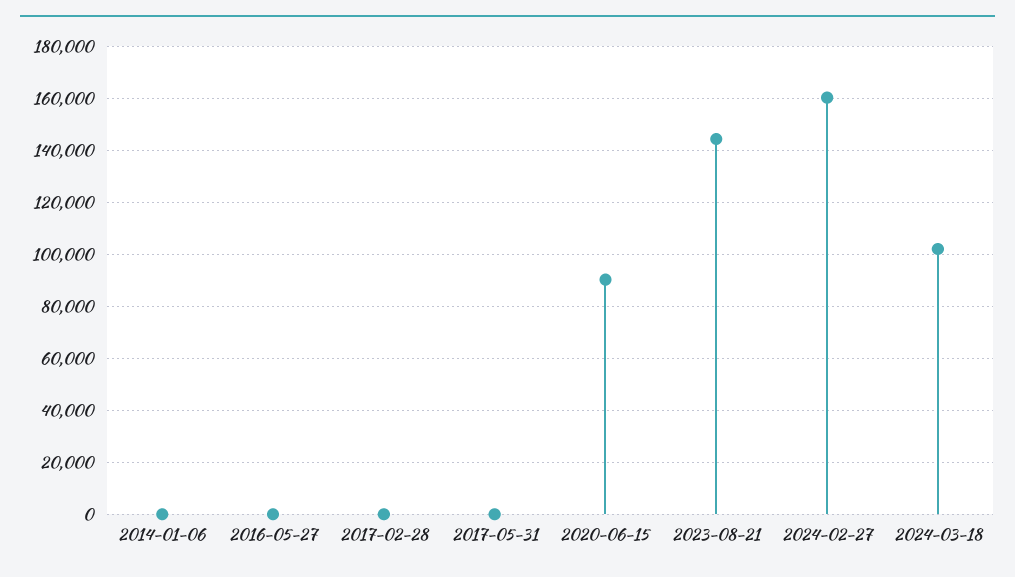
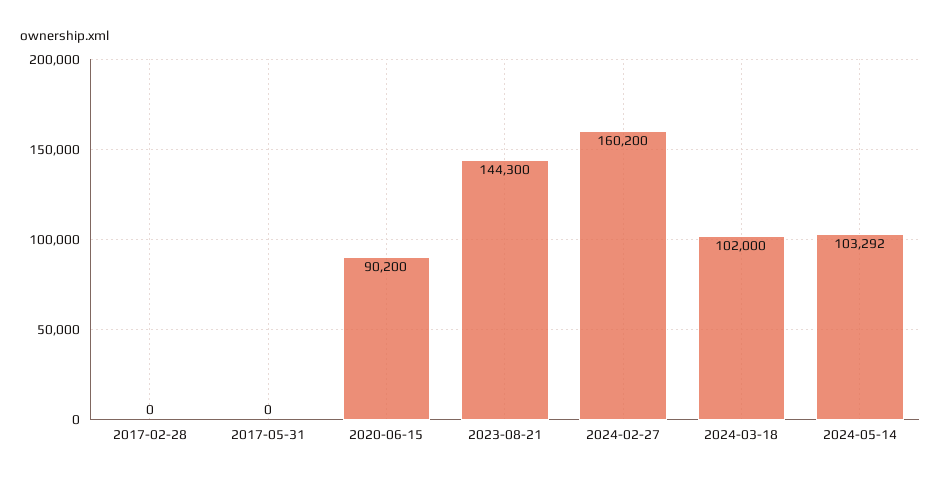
2014-01-06: 0 -> none
2016-05-27: 0 -> none
2024-05-14: none -> 103292

